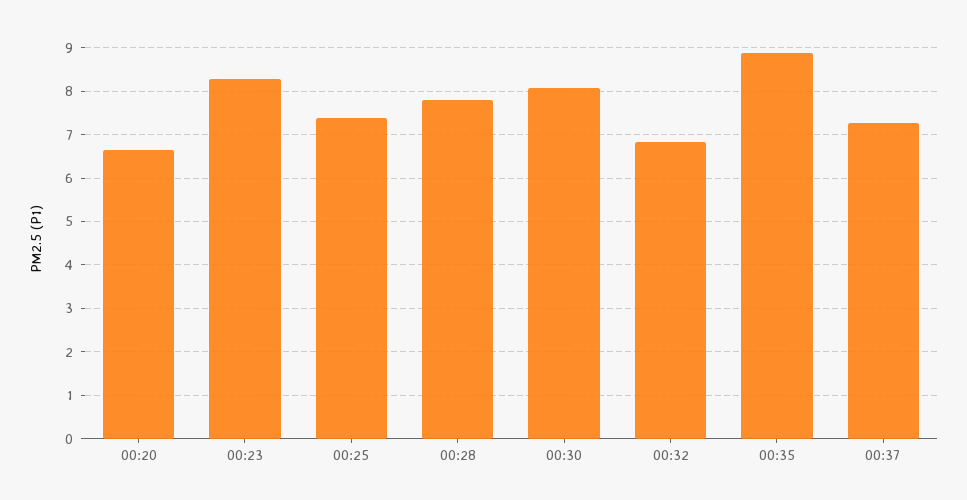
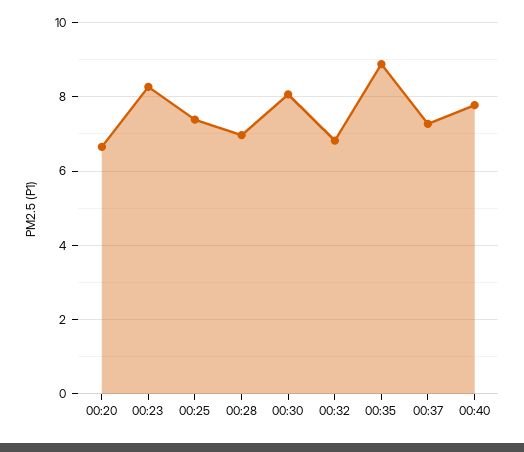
00:28: 7.8 -> 7
00:40: none -> 7.8

